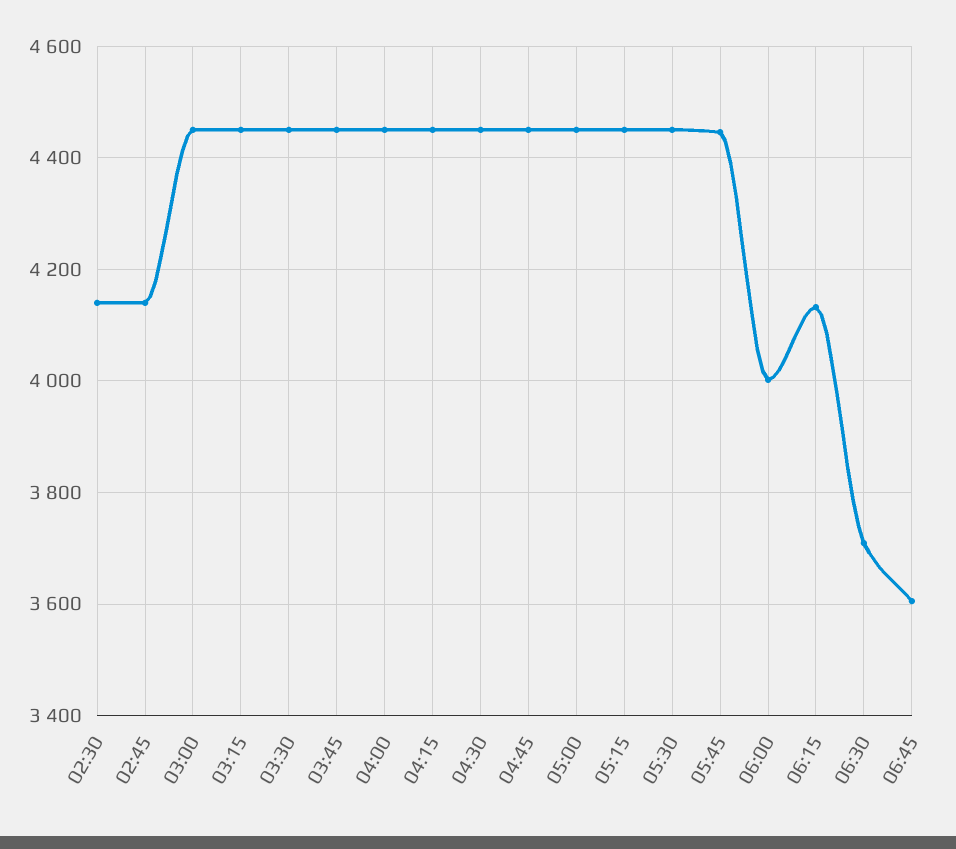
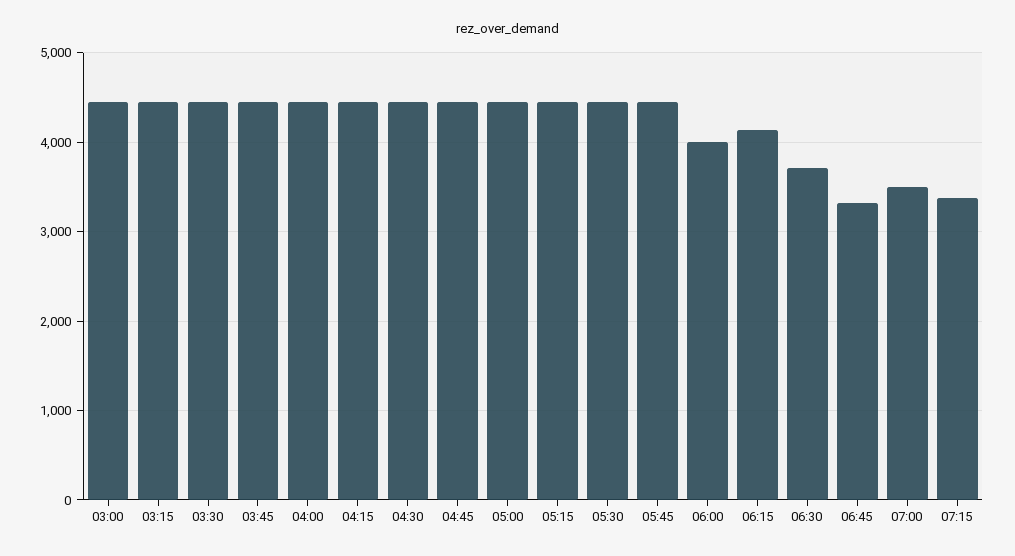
02:30: 4140 -> none
02:45: 4140 -> none
06:45: 3600 -> 3300
07:00: none -> 3500
07:15: none -> 3400

